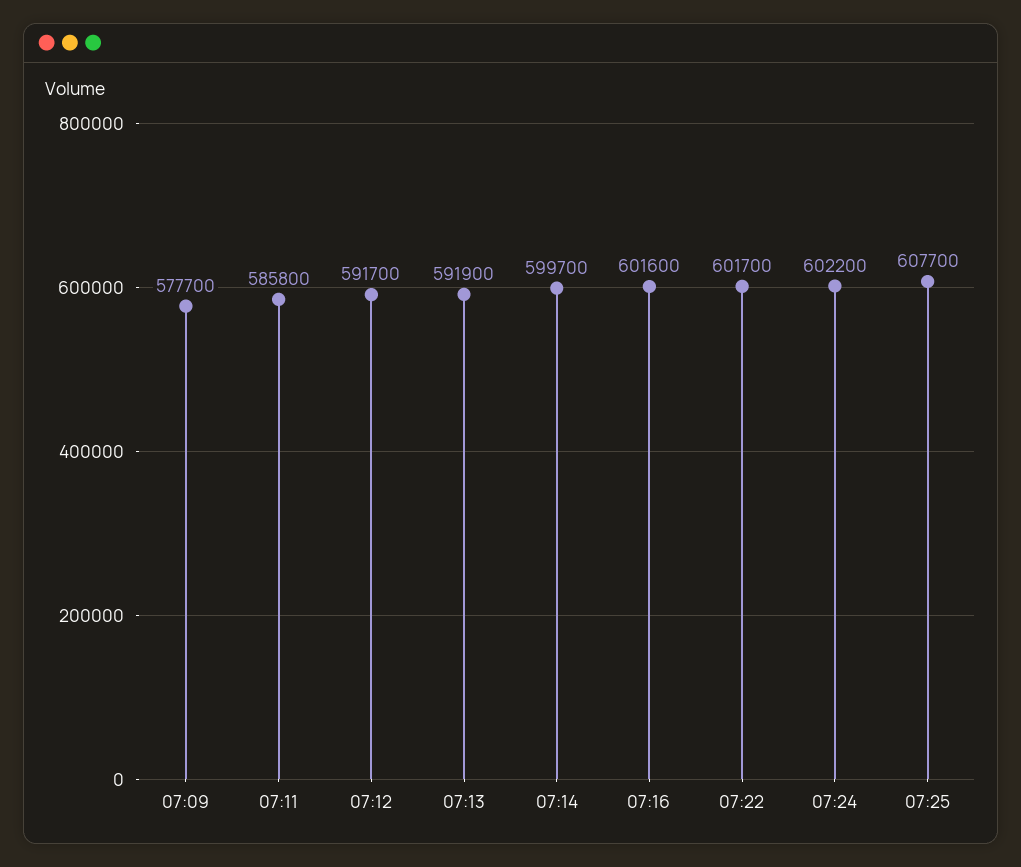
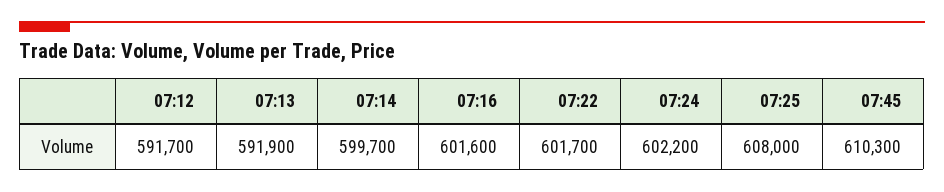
07:09: 577700 -> none
07:11: 585800 -> none
07:25: 607700 -> 608000
07:45: none -> 610300

